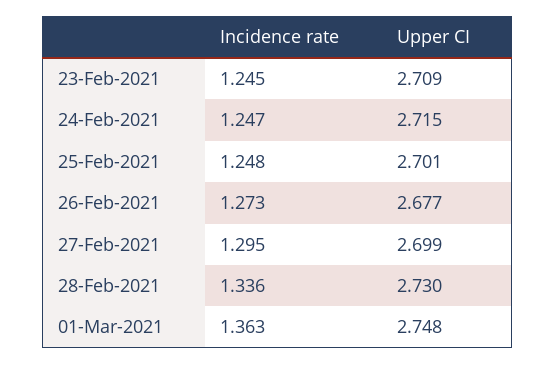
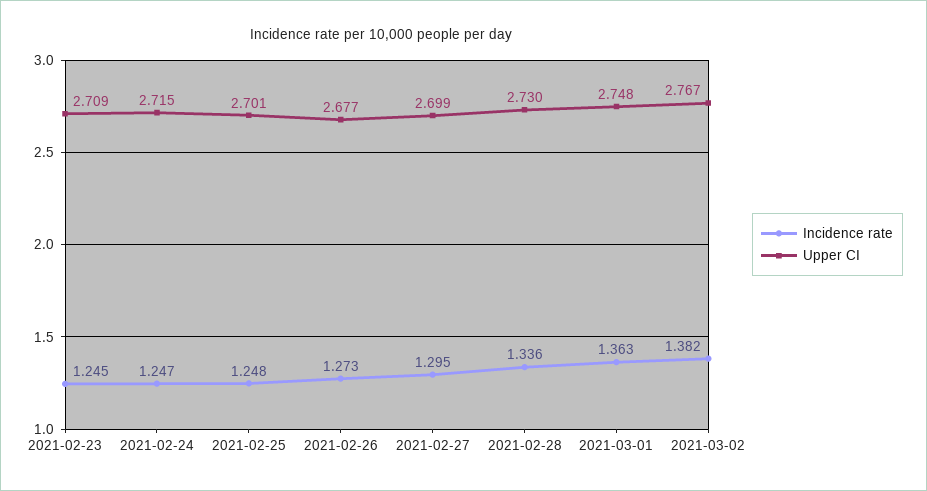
Incidence rate, 2021-03-02: none -> 1.382
Upper CI, 2021-03-02: none -> 2.767

